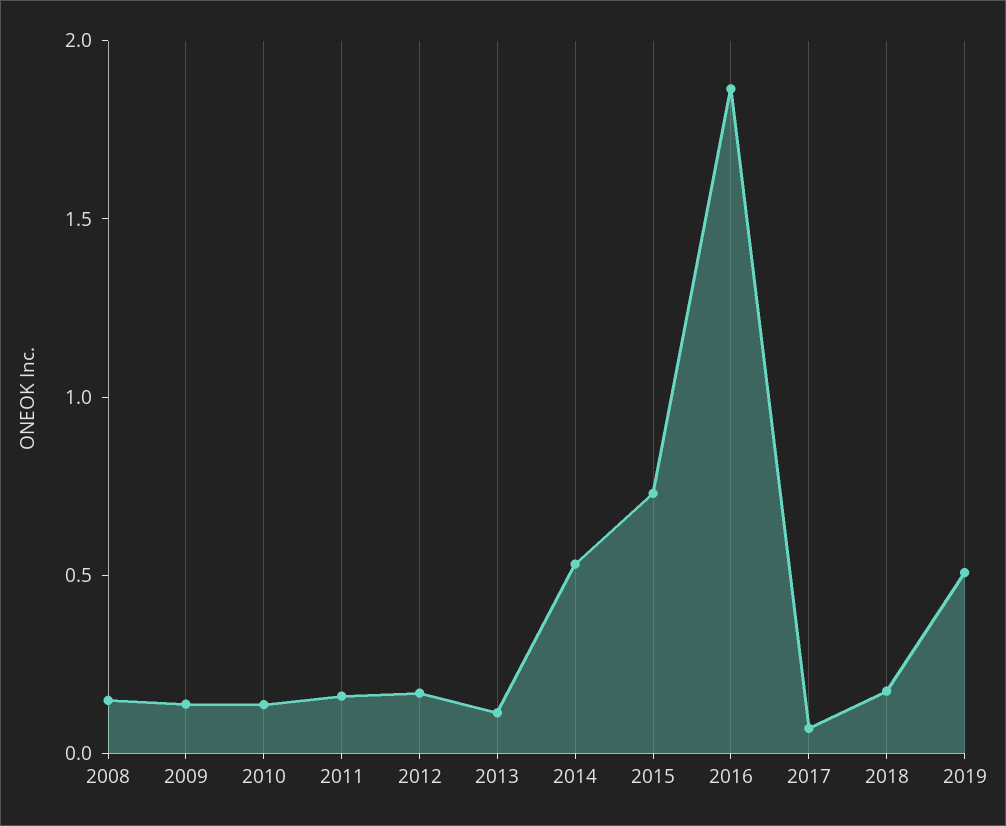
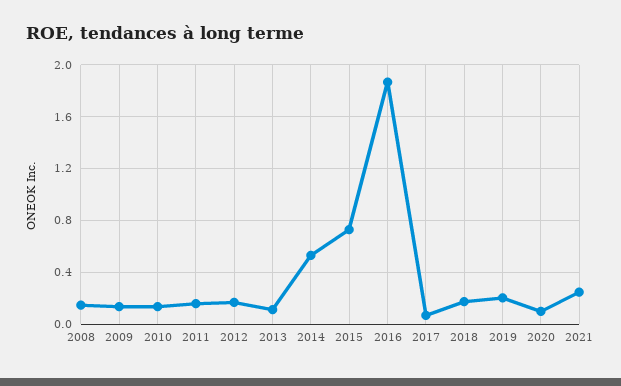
2019: 0.5 -> 0.2
2020: none -> 0.1
2021: none -> 0.25

